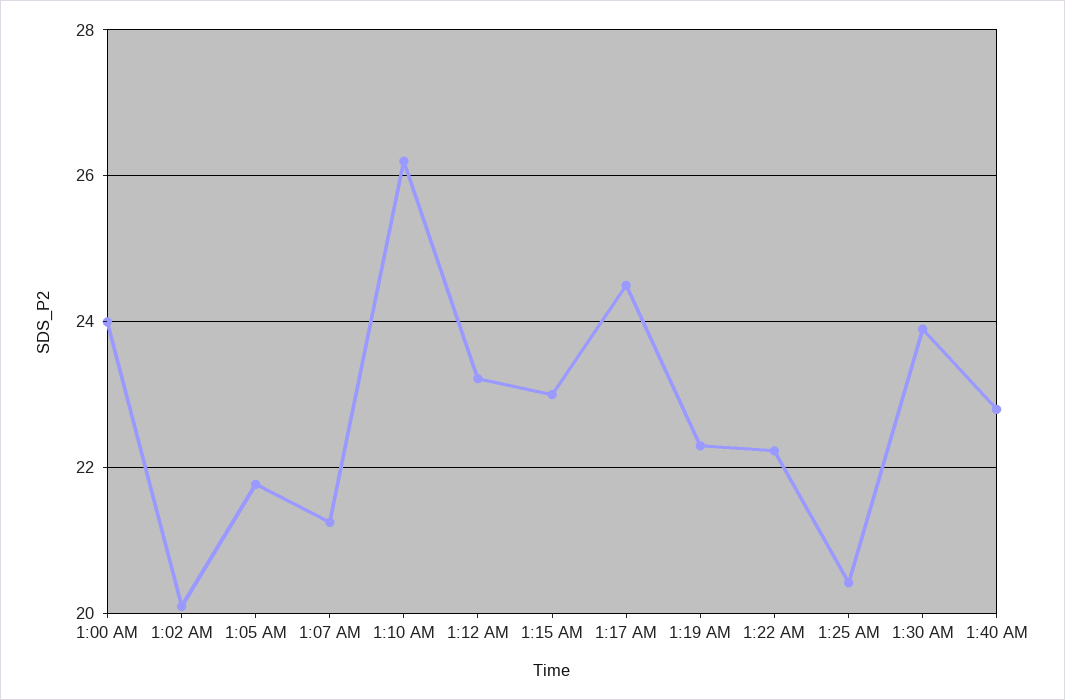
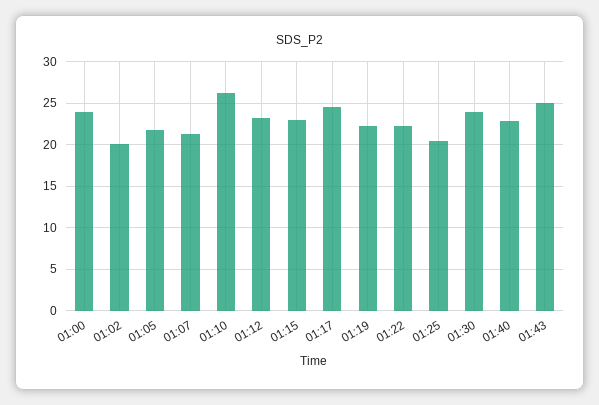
01:43: none -> 25

